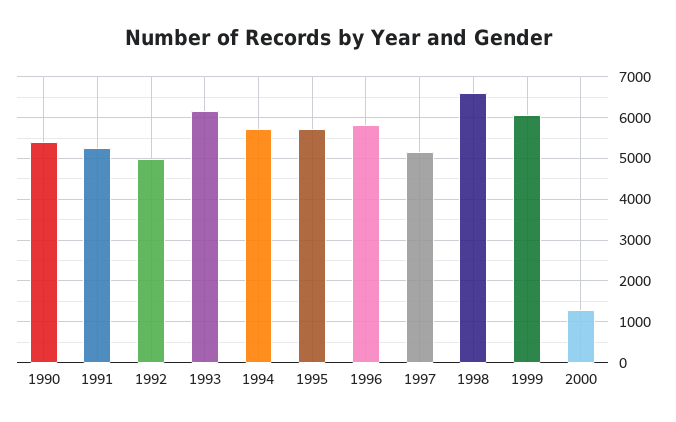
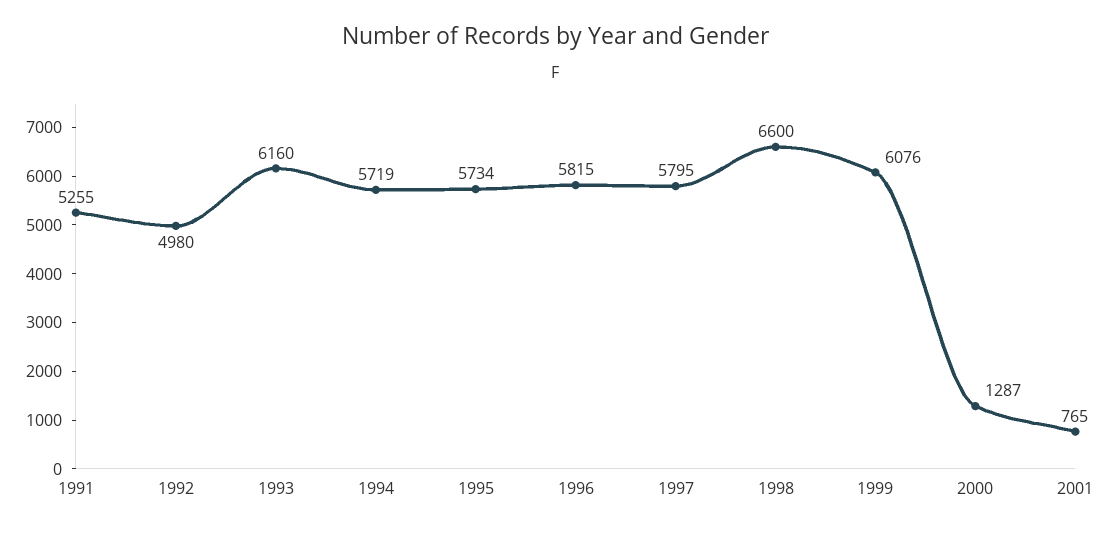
1990: 5400 -> none
1997: 5200 -> 5795
2001: none -> 765

